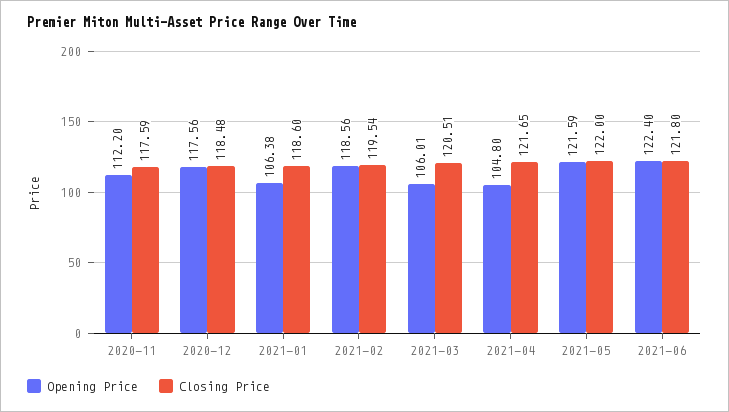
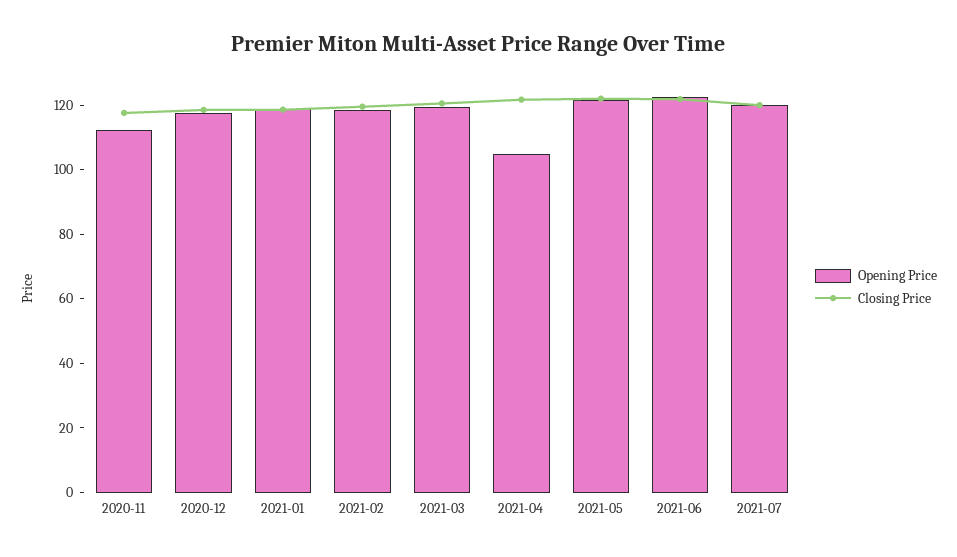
Opening Price, 2021-01: 106.38 -> 120
Opening Price, 2021-03: 106.01 -> 120
Opening Price, 2021-07: none -> 120
Closing Price, 2021-07: none -> 120

